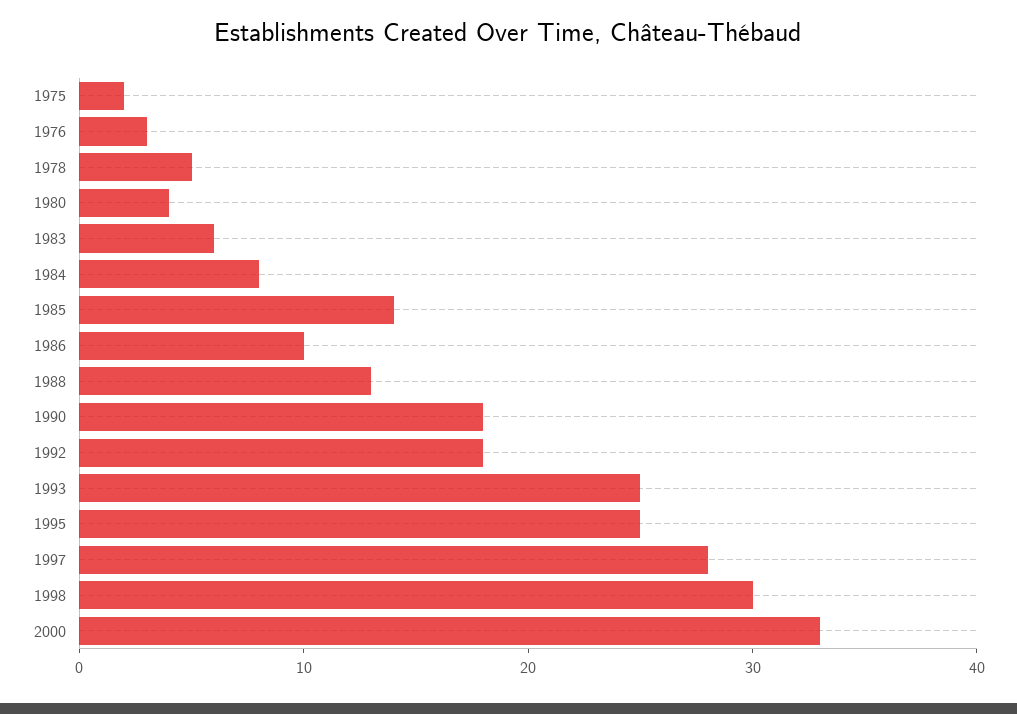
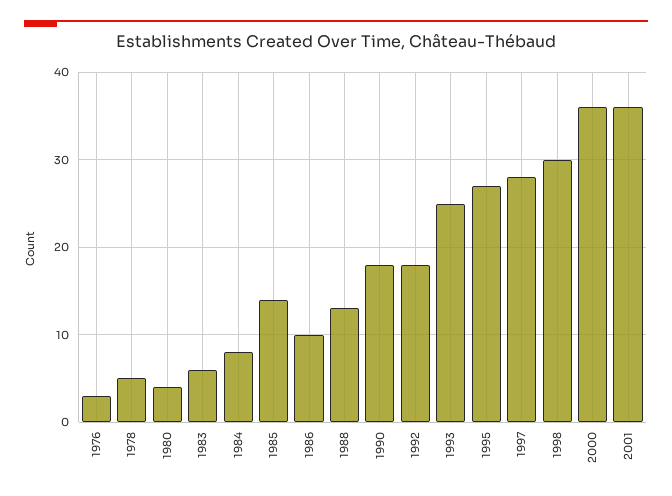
1975: 2 -> none
1995: 25 -> 27
2000: 33 -> 36
2001: none -> 36

